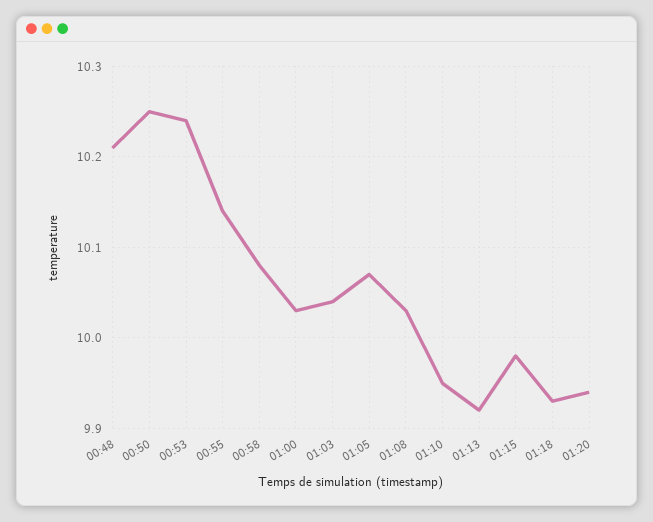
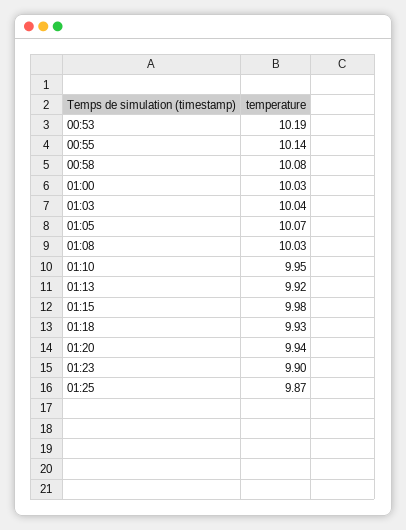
00:48: 10.21 -> none
00:50: 10.25 -> none
00:53: 10.24 -> 10.19
01:23: none -> 9.9
01:25: none -> 9.87

